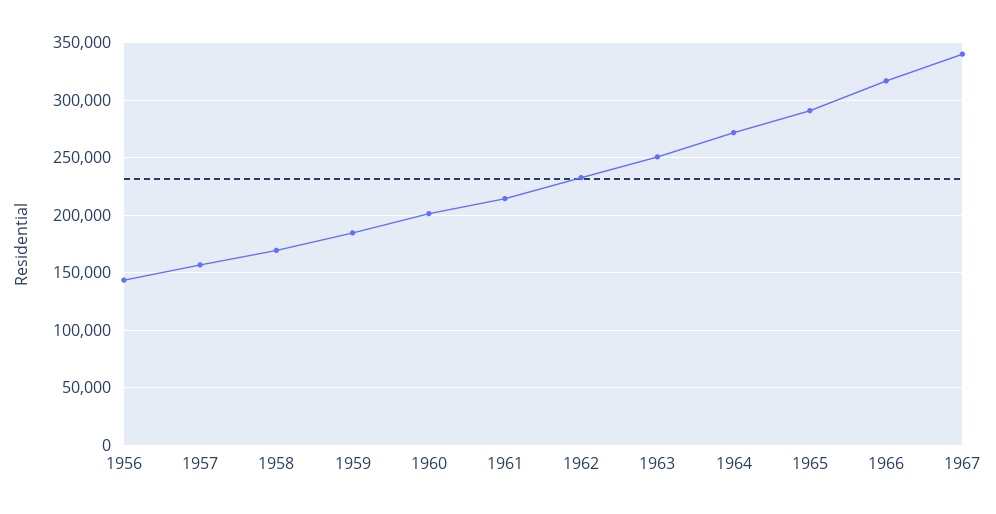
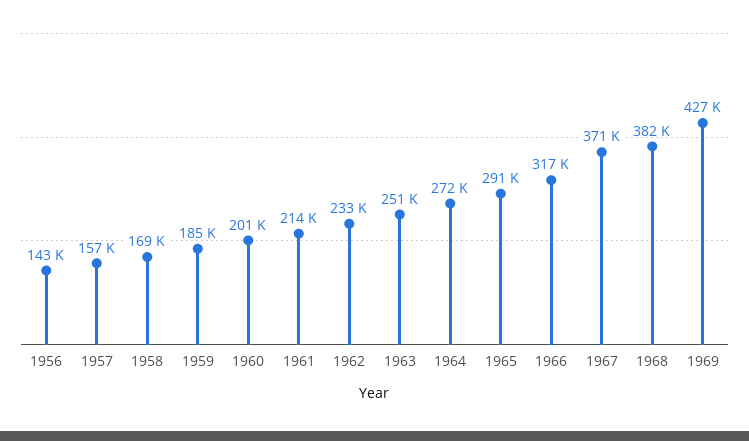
1967: 340000 -> 371000
1968: none -> 382000
1969: none -> 427000

